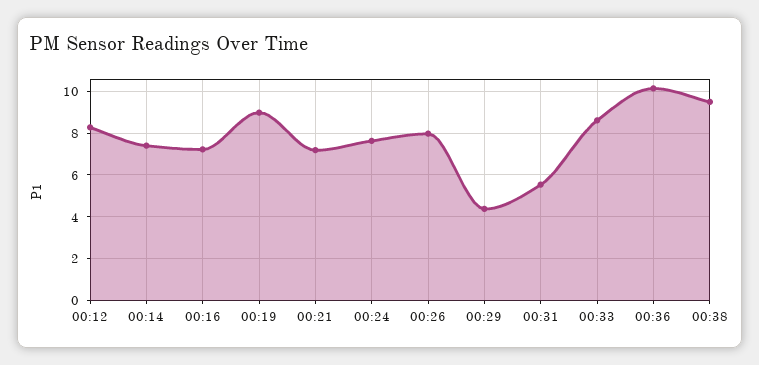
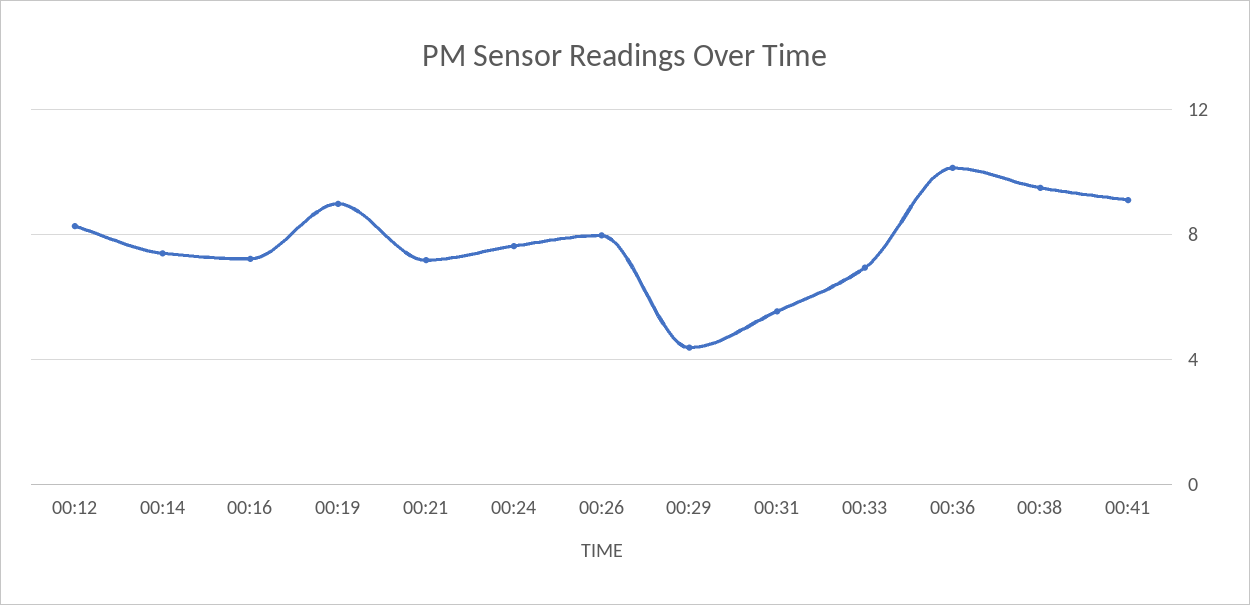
00:33: 8.5 -> 7
00:41: none -> 9

